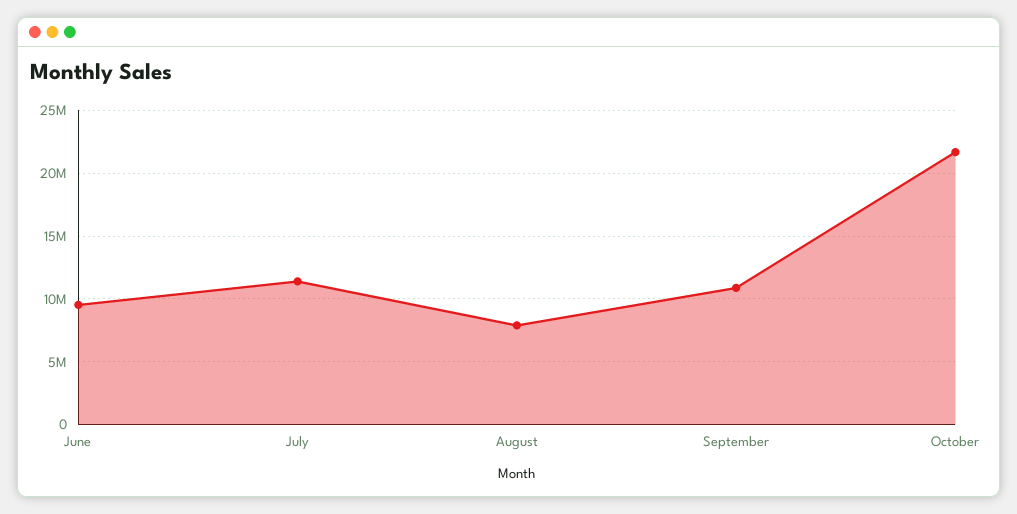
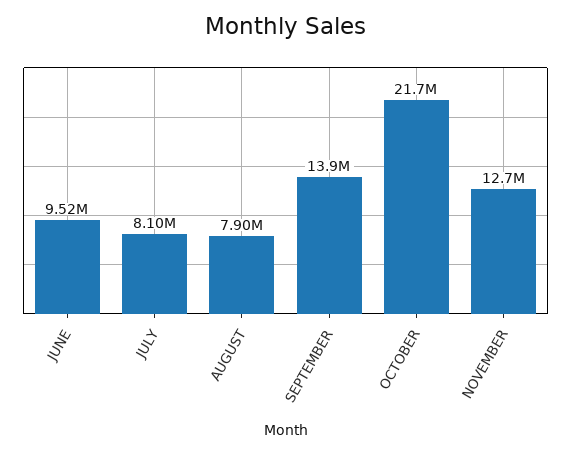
July: 11500000 -> 8100000
September: 11000000 -> 13900000
NOVEMBER: none -> 12700000

